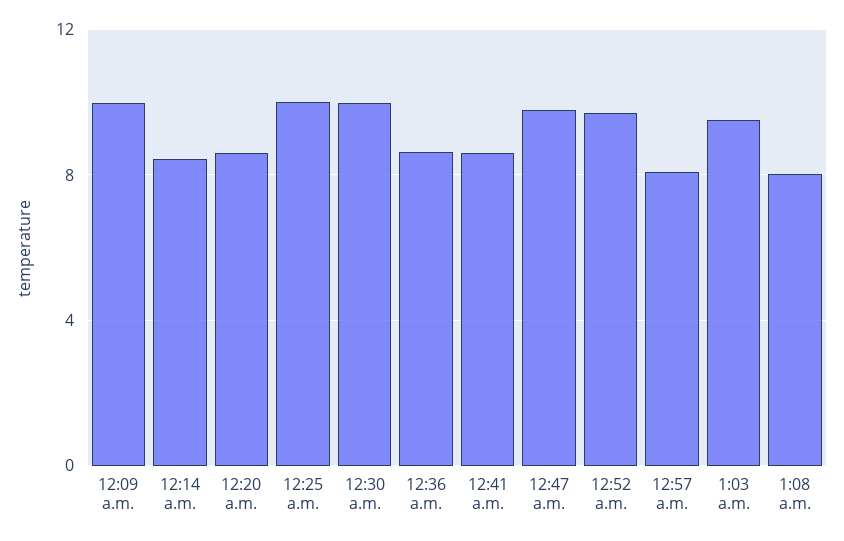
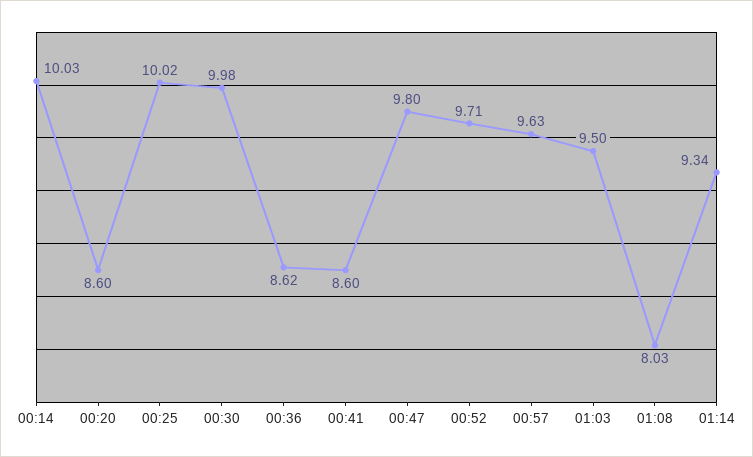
12:09 a.m.: 10 -> none
12:14 a.m.: 8.5 -> 10.03
12:57 a.m.: 8 -> 9.63
01:14: none -> 9.34

